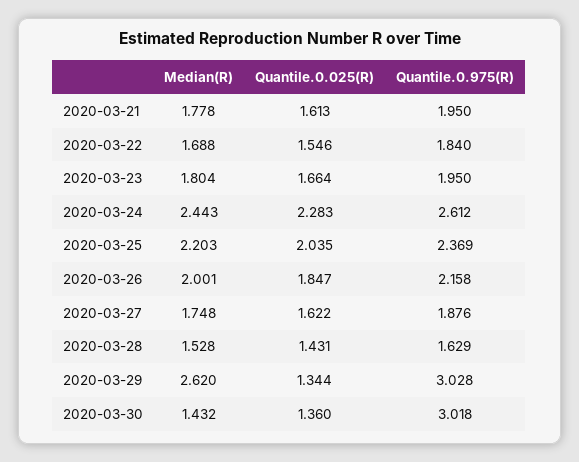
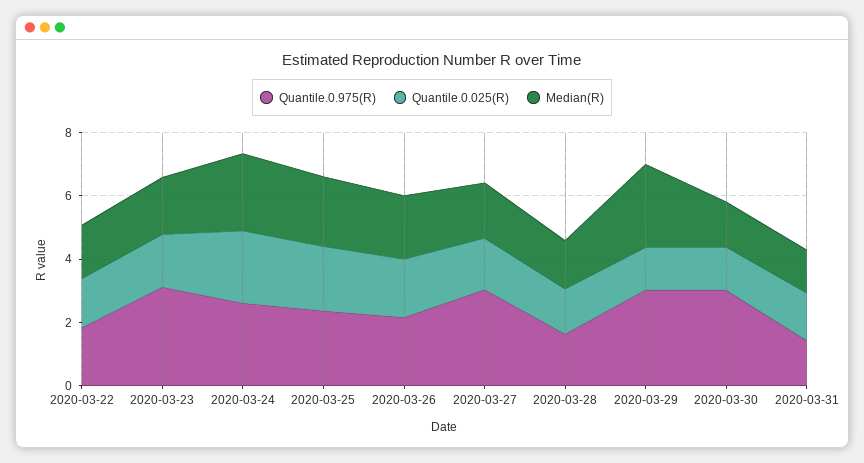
Median(R), 2020-03-21: 1.778 -> none
Quantile.0.025(R), 2020-03-21: 1.613 -> none
Quantile.0.975(R), 2020-03-21: 1.95 -> none
Quantile.0.975(R), 2020-03-23: 1.95 -> 3
Quantile.0.975(R), 2020-03-27: 1.876 -> 3
Quantile.0.975(R), 2020-03-31: none -> 1.5
Quantile.0.025(R), 2020-03-31: none -> 1.5
Median(R), 2020-03-31: none -> 1.5

